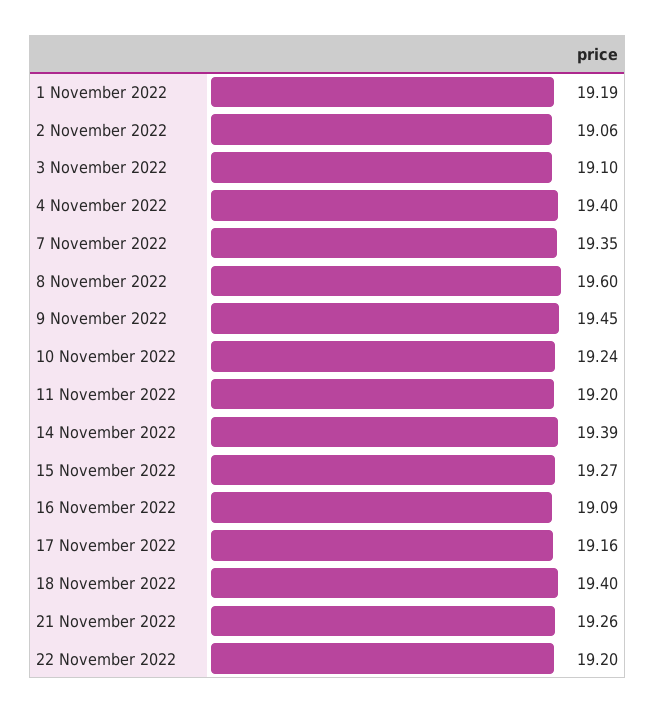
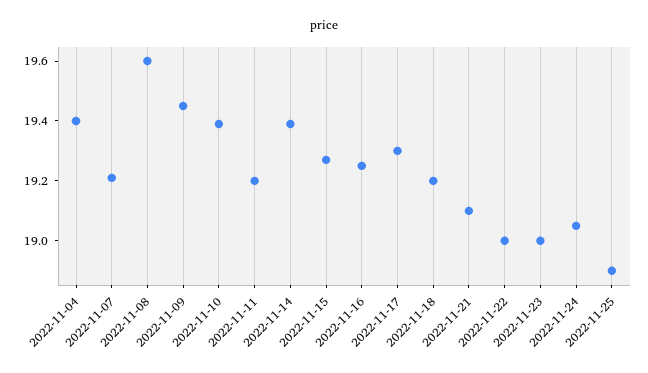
1 November 2022: 19.19 -> none
2 November 2022: 19.06 -> none
3 November 2022: 19.1 -> none
7 November 2022: 19.35 -> 19.2
10 November 2022: 19.24 -> 19.4
16 November 2022: 19.09 -> 19.25
17 November 2022: 19.16 -> 19.3
18 November 2022: 19.4 -> 19.2
21 November 2022: 19.26 -> 19.1
22 November 2022: 19.2 -> 19
2022-11-23: none -> 19
2022-11-24: none -> 19.05
2022-11-25: none -> 18.9

